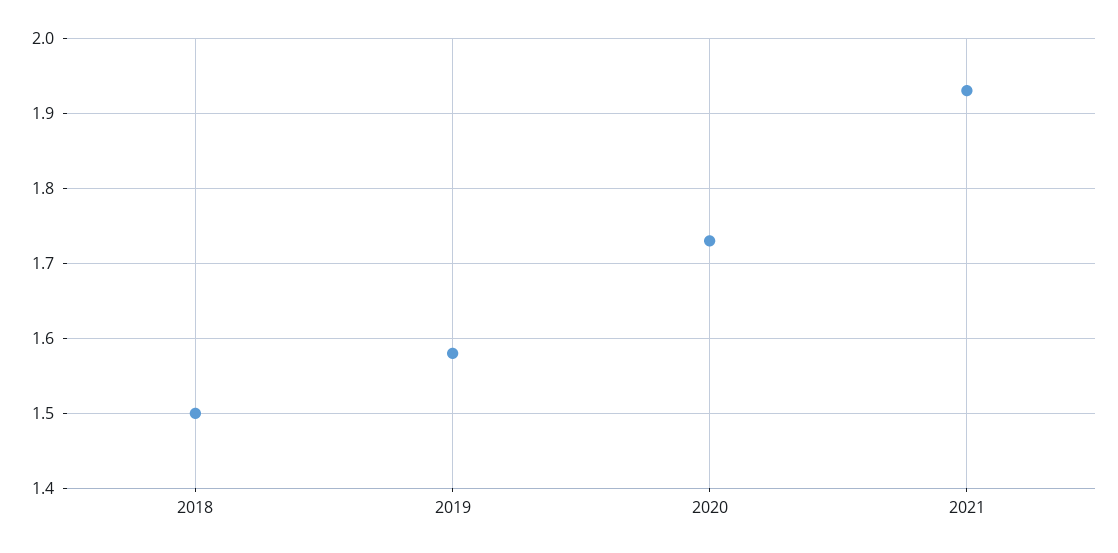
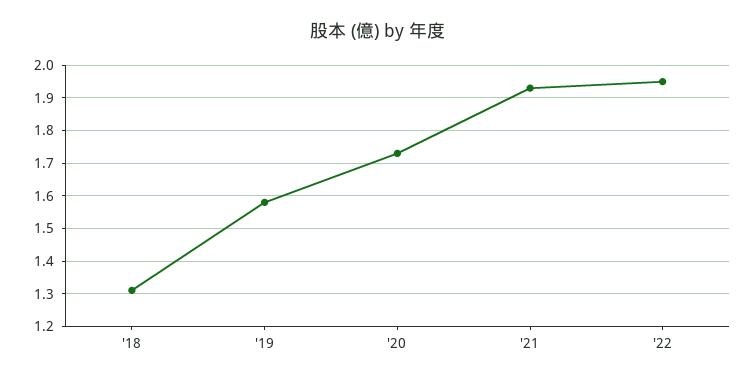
2018: 1.5 -> 1.3
'22: none -> 1.95

